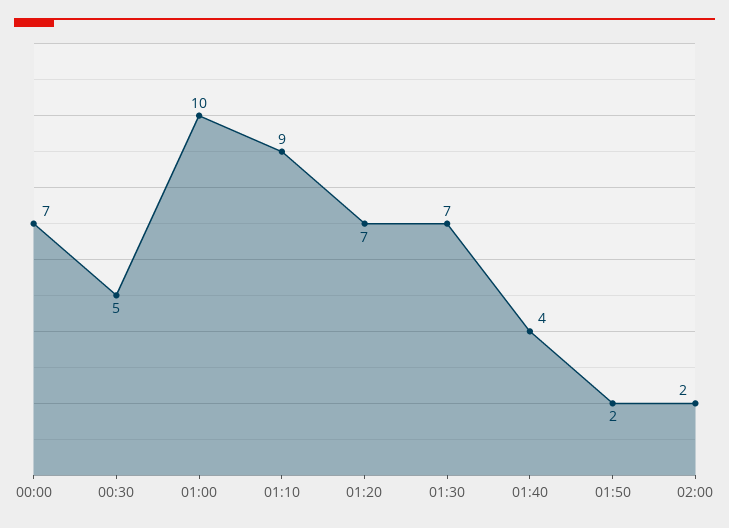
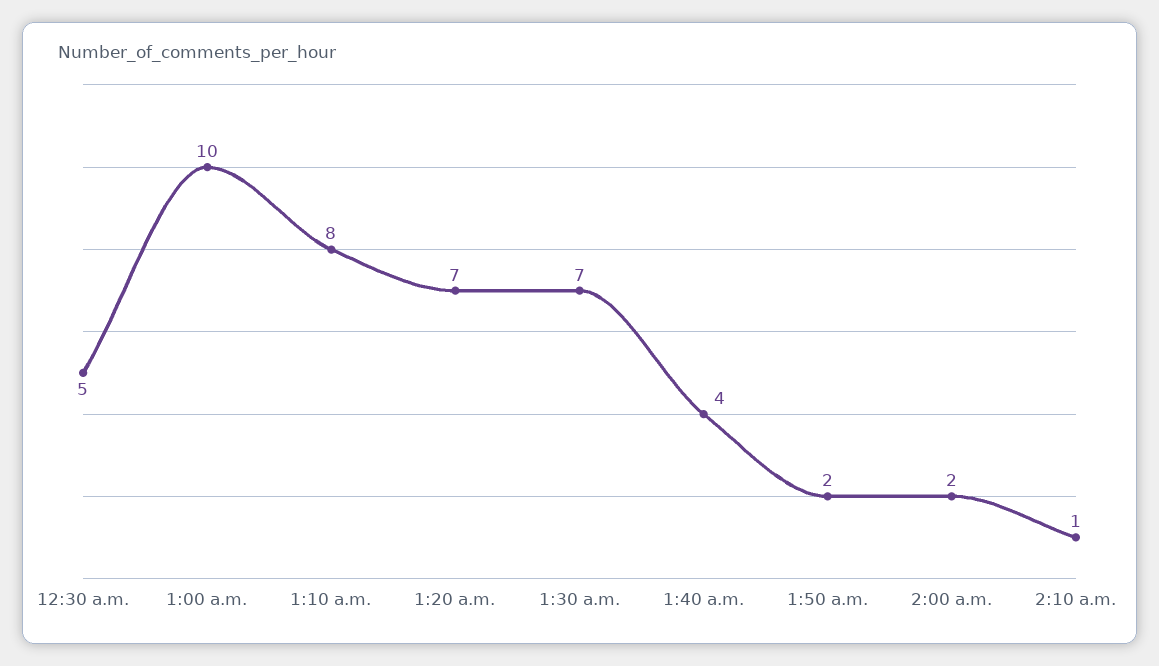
00:00: 7 -> none
01:10: 9 -> 8
2:10 a.m.: none -> 1

